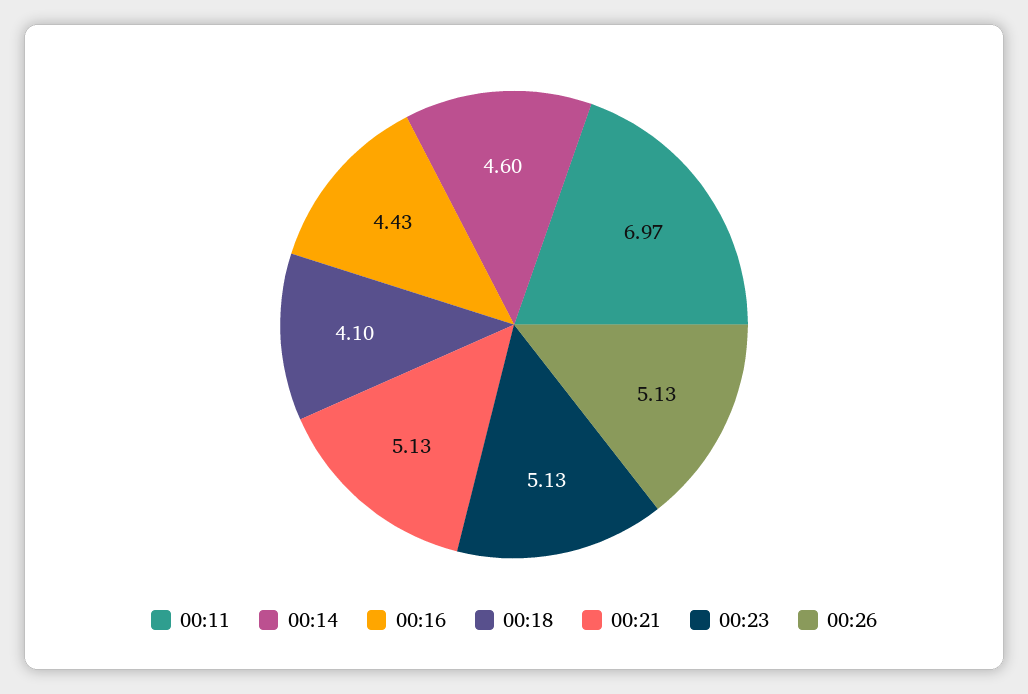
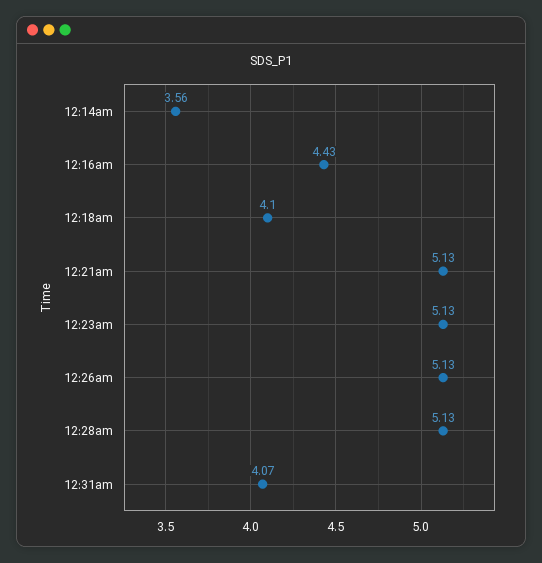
00:11: 6.97 -> none
00:14: 4.6 -> 3.56
12:28am: none -> 5.13
12:31am: none -> 4.07

